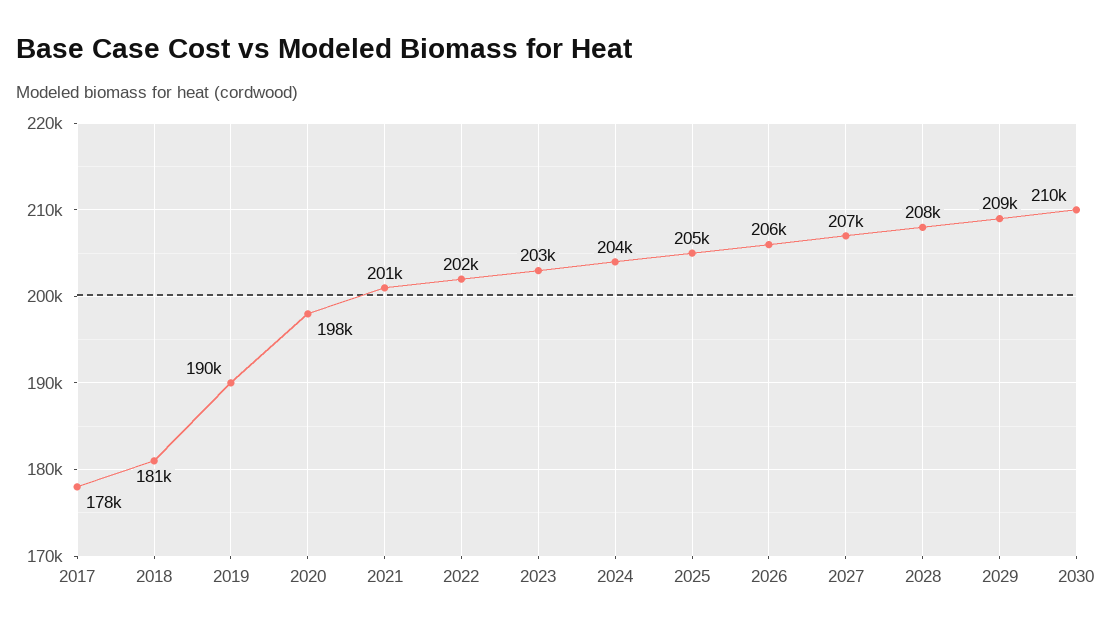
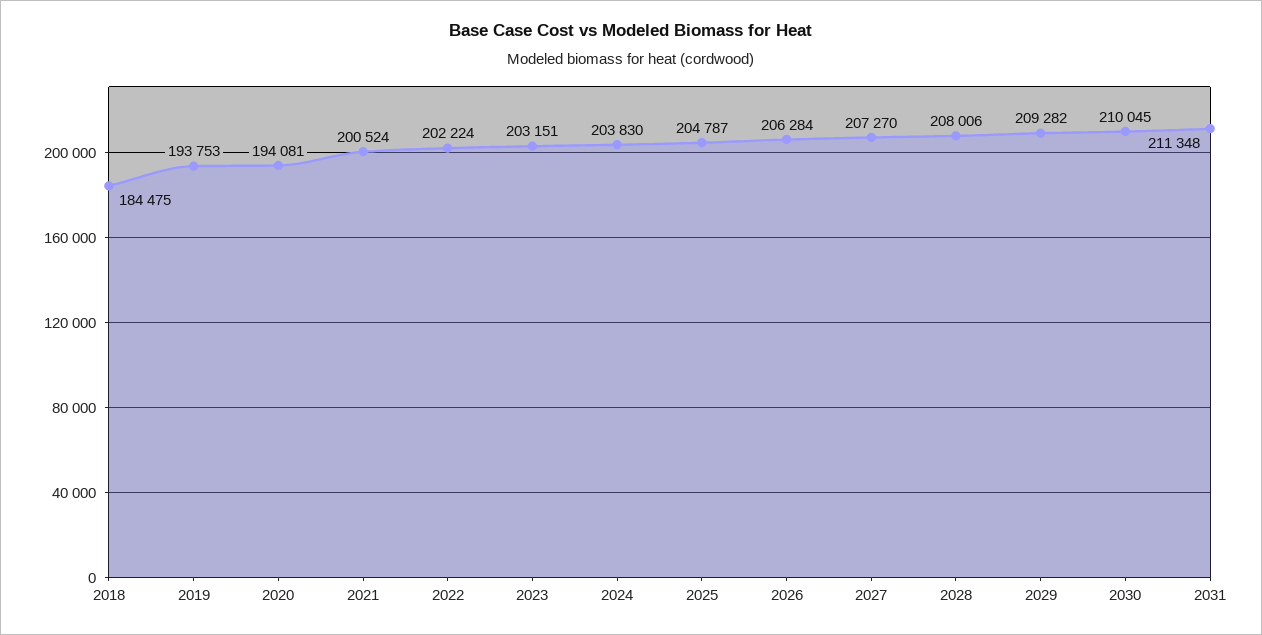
2017: 178000 -> none
2018: 181000 -> 184475
2019: 190000 -> 193753
2020: 198000 -> 194081
2031: none -> 211348

